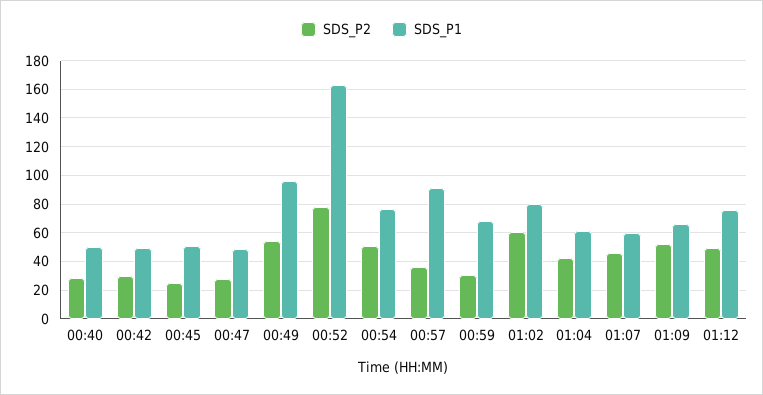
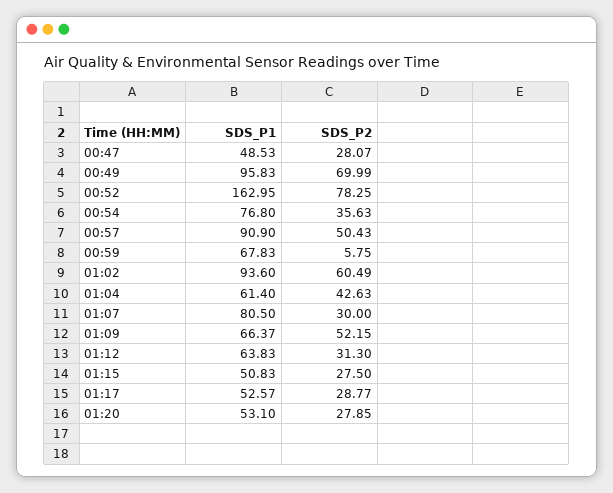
SDS_P2, 00:40: 30 -> none
SDS_P1, 00:40: 50 -> none
SDS_P2, 00:42: 30 -> none
SDS_P1, 00:42: 50 -> none
SDS_P2, 00:45: 25 -> none
SDS_P1, 00:45: 50 -> none
SDS_P2, 00:49: 55 -> 69.99
SDS_P2, 00:54: 50 -> 35.63
SDS_P2, 00:57: 35 -> 50.43
SDS_P2, 00:59: 30 -> 5.75
SDS_P1, 01:02: 80 -> 93.6
SDS_P2, 01:07: 45 -> 30
SDS_P1, 01:07: 60 -> 80.5
SDS_P2, 01:12: 50 -> 31.3
SDS_P1, 01:12: 75 -> 63.83
SDS_P1, 01:15: none -> 50.83
SDS_P2, 01:15: none -> 27.5
SDS_P1, 01:17: none -> 52.57
SDS_P2, 01:17: none -> 28.77
SDS_P1, 01:20: none -> 53.1
SDS_P2, 01:20: none -> 27.85

